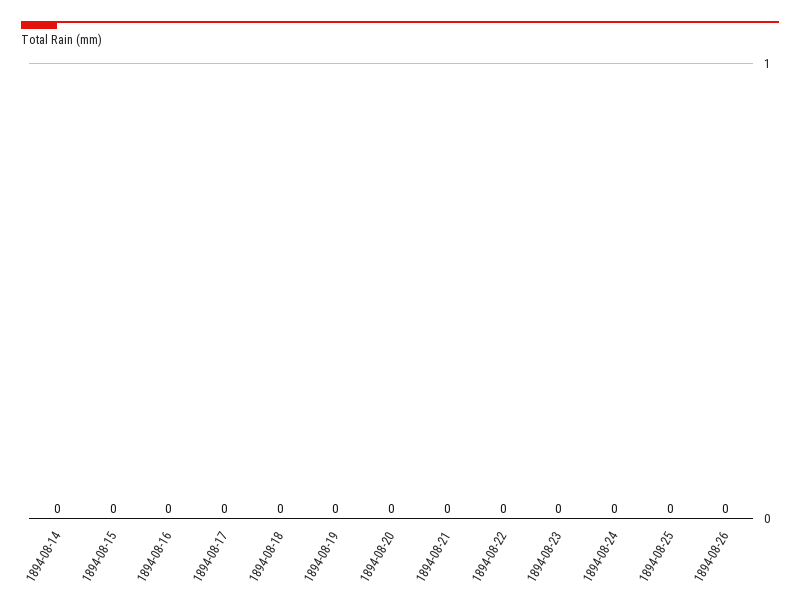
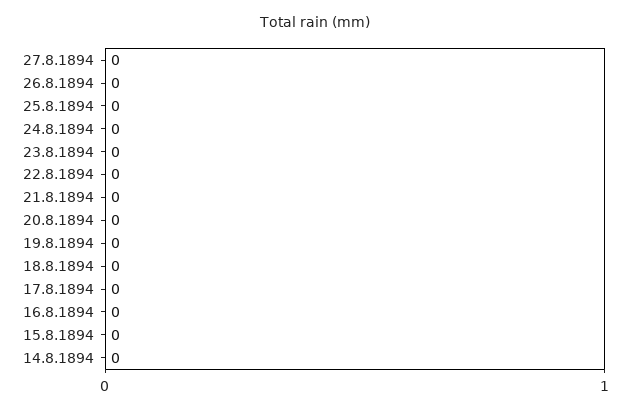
27.8.1894: none -> 0

